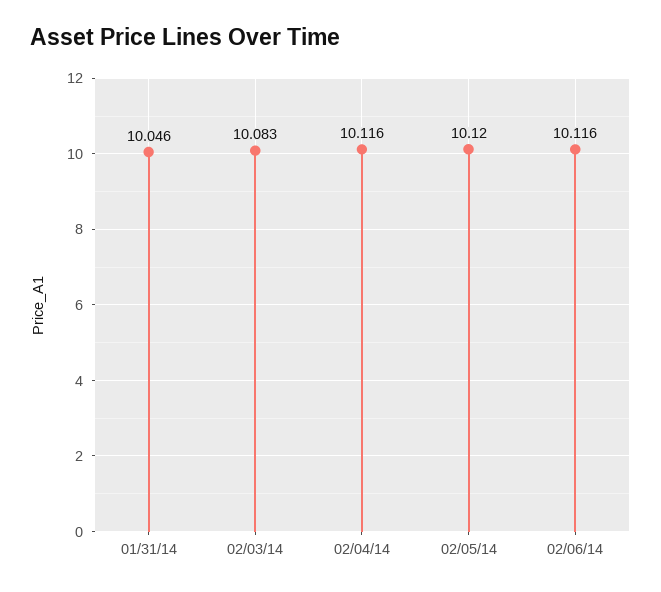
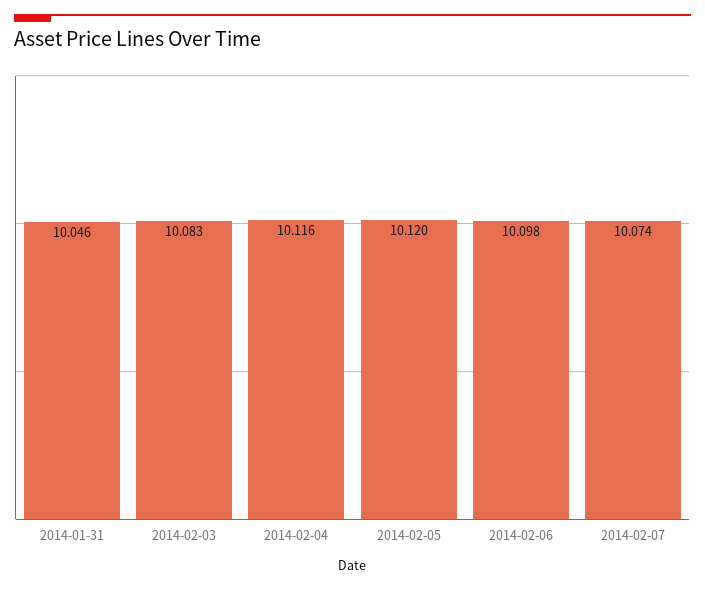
02/06/14: 10.116 -> 10.098
2014-02-07: none -> 10.074

